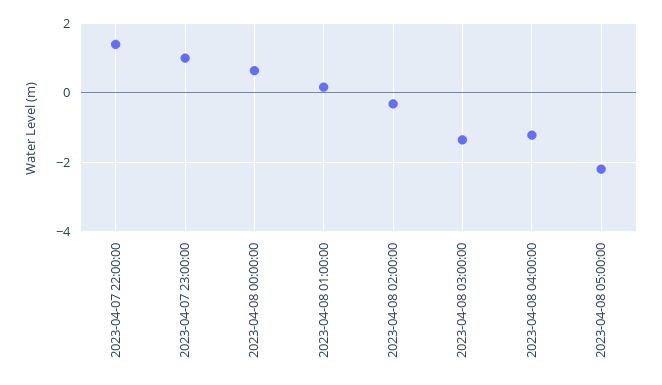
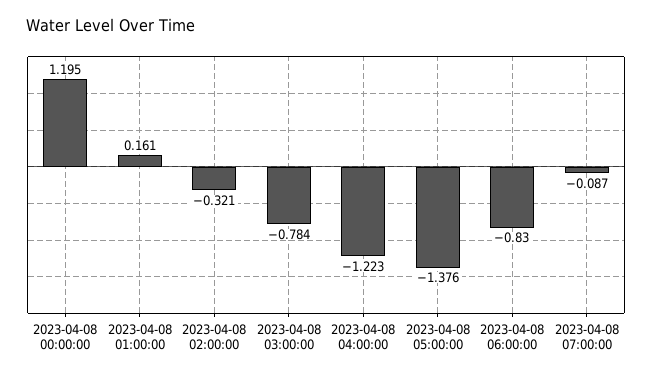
2023-04-07 22:00:00: 1.4 -> none
2023-04-07 23:00:00: 1 -> none
2023-04-08 00:00:00: 0.6 -> 1.195
2023-04-08 03:00:00: -1.4 -> -0.784
2023-04-08 05:00:00: -2.2 -> -1.376
2023-04-08 06:00:00: none -> -0.83
2023-04-08 07:00:00: none -> -0.087

